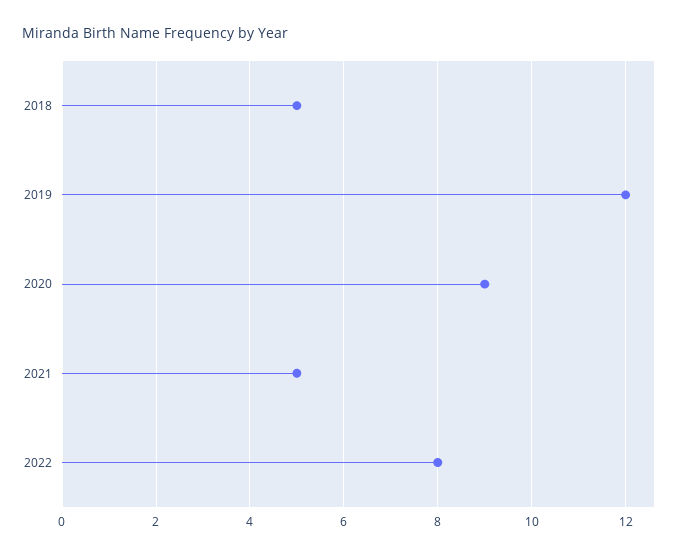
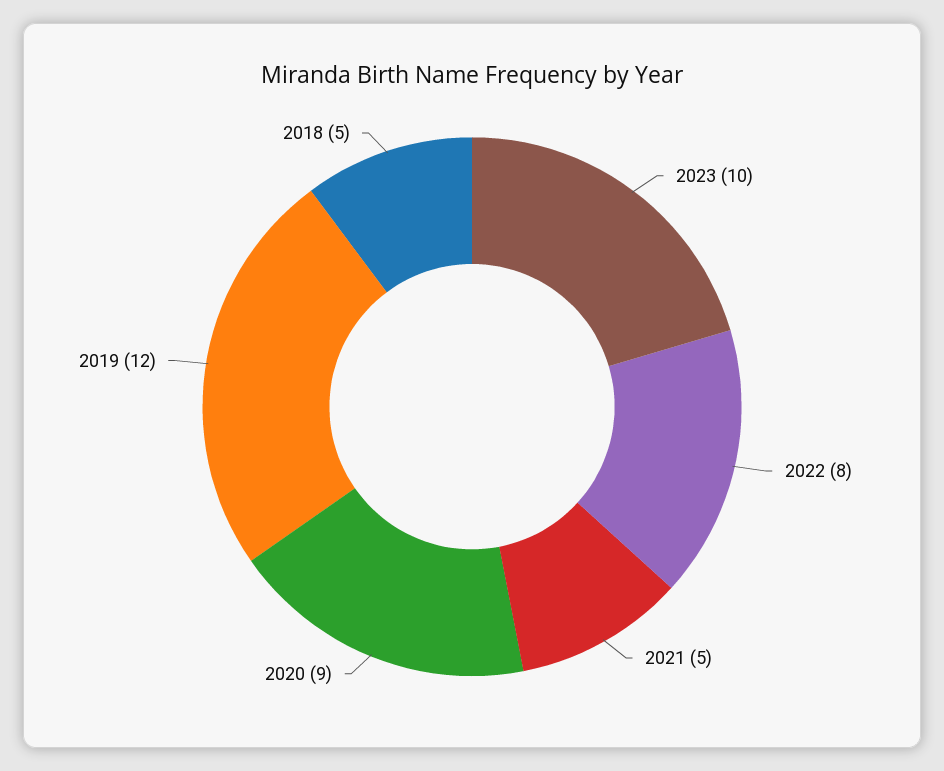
2023: none -> 10

